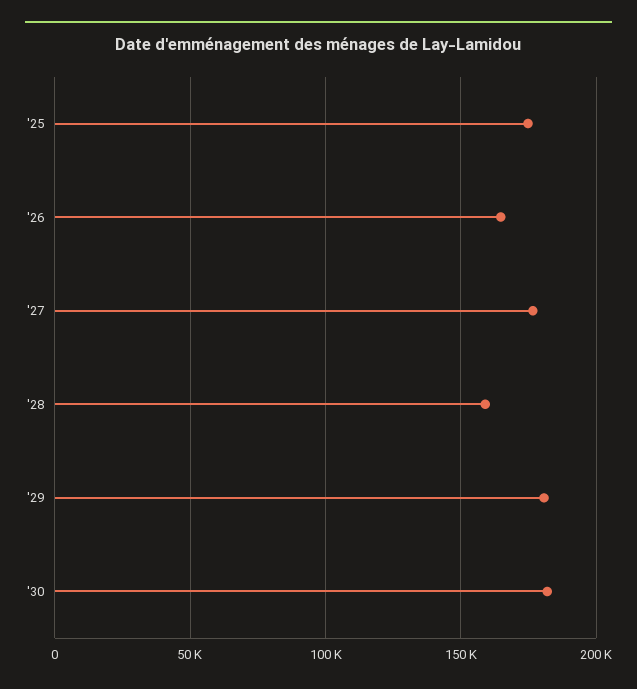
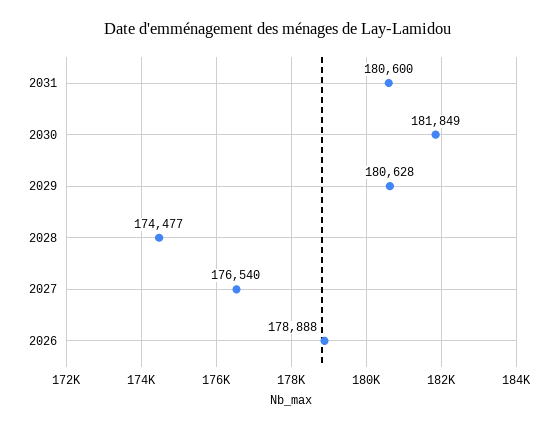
'25: 175000 -> none
'26: 165000 -> 178888
'28: 160000 -> 174477
2031: none -> 180600

